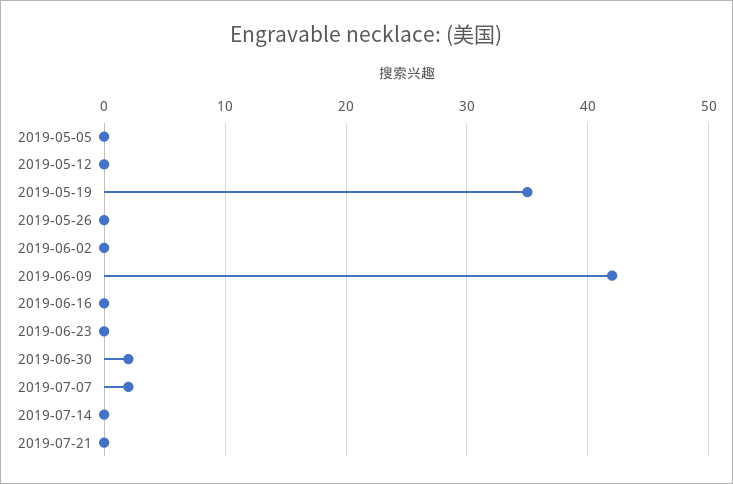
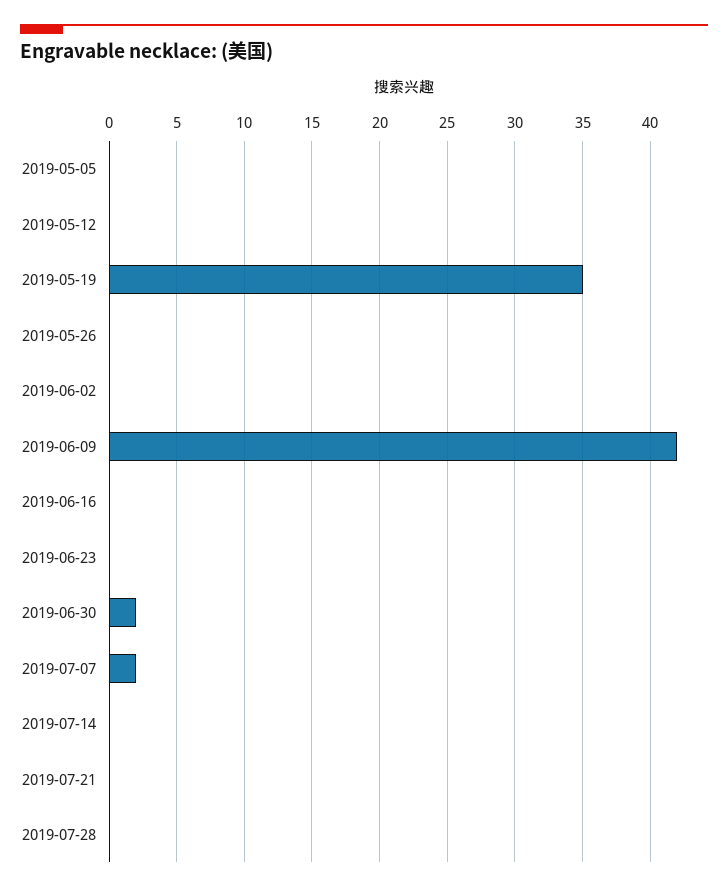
2019-07-28: none -> 0

